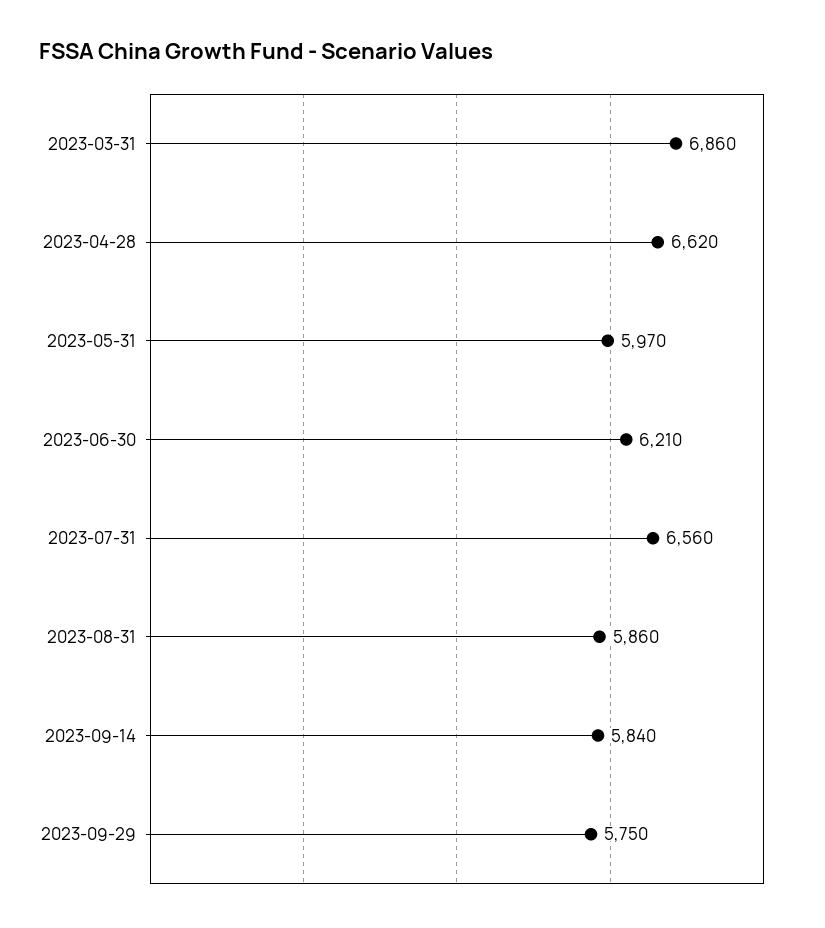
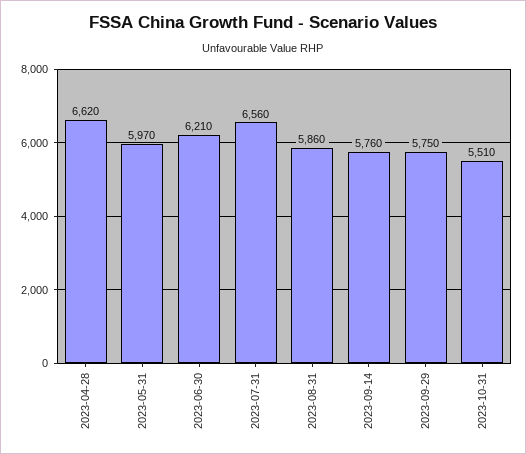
2023-03-31: 6860 -> none
2023-09-14: 5840 -> 5760
2023-10-31: none -> 5510

